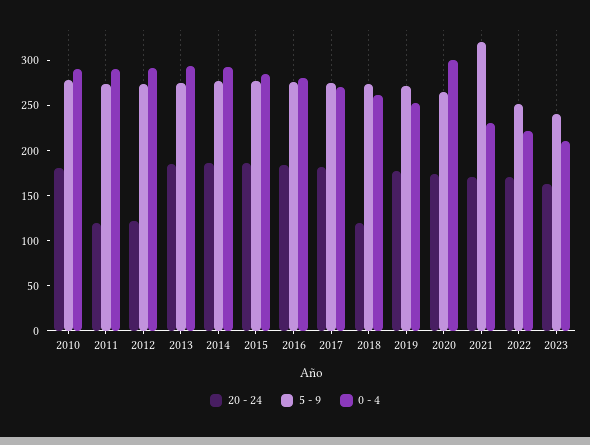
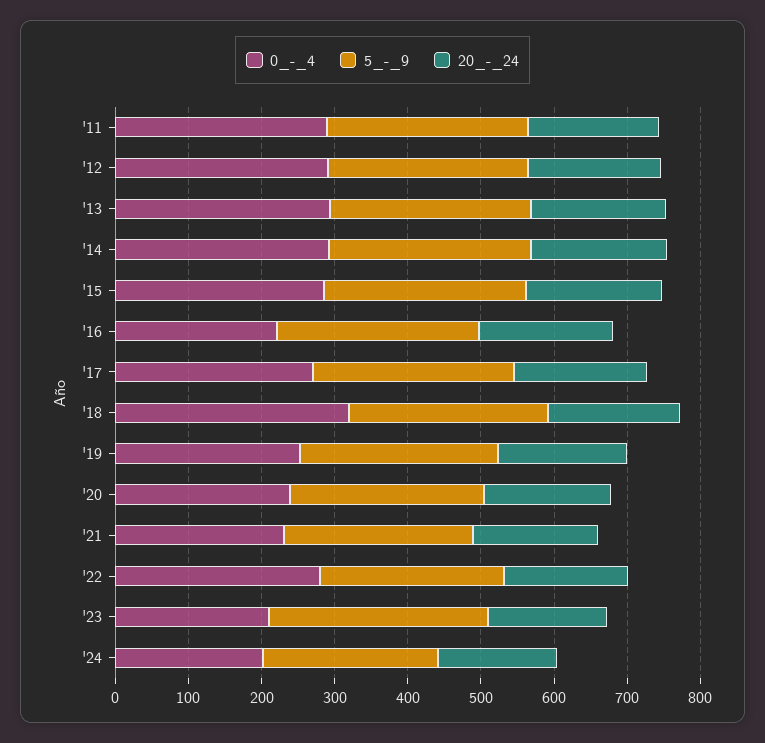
20 - 24, 2010: 180 -> none
5 - 9, 2010: 280 -> none
0 - 4, 2010: 290 -> none
20 - 24, 2011: 120 -> 180
20 - 24, 2012: 120 -> 180
0 - 4, 2016: 280 -> 220
20 - 24, 2018: 120 -> 180
0 - 4, 2018: 260 -> 320
0 - 4, 2020: 300 -> 240
5 - 9, 2021: 320 -> 260
0 - 4, 2022: 220 -> 280
5 - 9, 2023: 240 -> 300
0 - 4, '24: none -> 200
5 - 9, '24: none -> 240
20 - 24, '24: none -> 160

